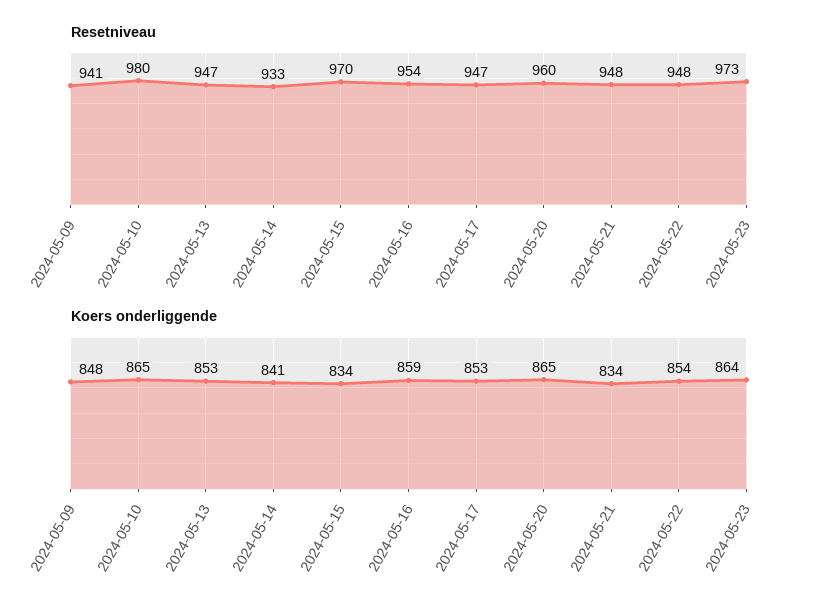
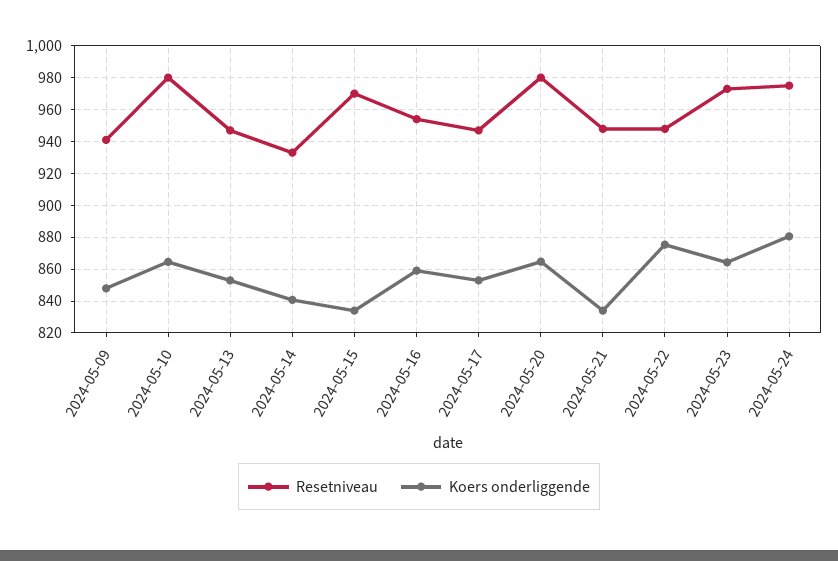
Resetniveau, 2024-05-20: 960 -> 980
Koers onderliggende, 2024-05-22: 854 -> 875
Resetniveau, 2024-05-24: none -> 975
Koers onderliggende, 2024-05-24: none -> 880

